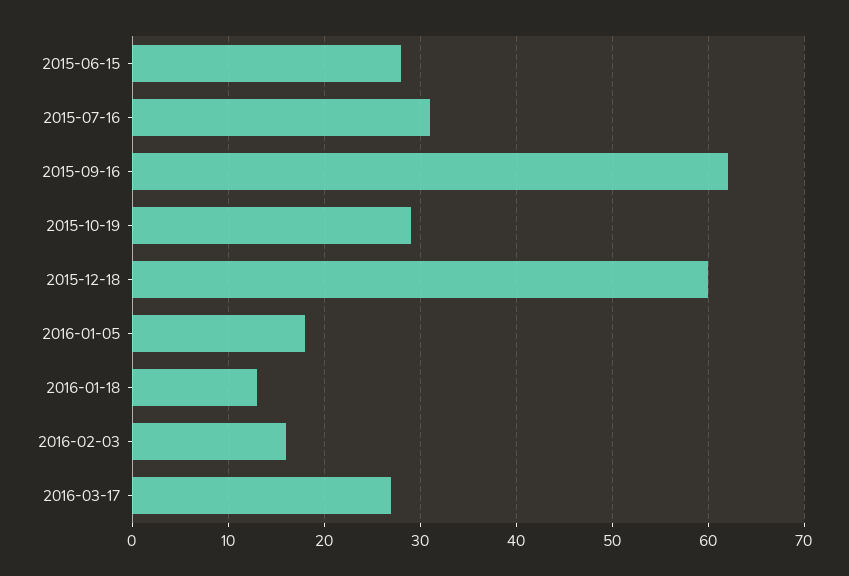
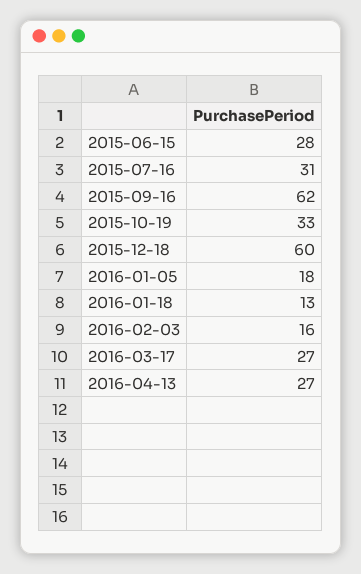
2015-10-19: 29 -> 33
2016-04-13: none -> 27

